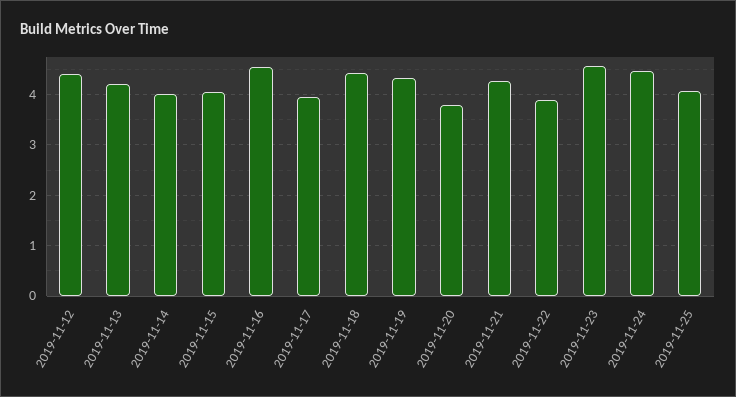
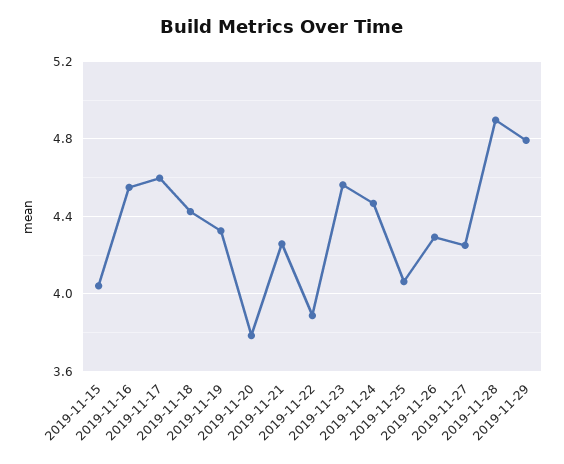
2019-11-12: 4.4 -> none
2019-11-13: 4.2 -> none
2019-11-14: 4 -> none
2019-11-17: 4 -> 4.6
2019-11-26: none -> 4.3
2019-11-27: none -> 4.25
2019-11-28: none -> 4.9
2019-11-29: none -> 4.8

